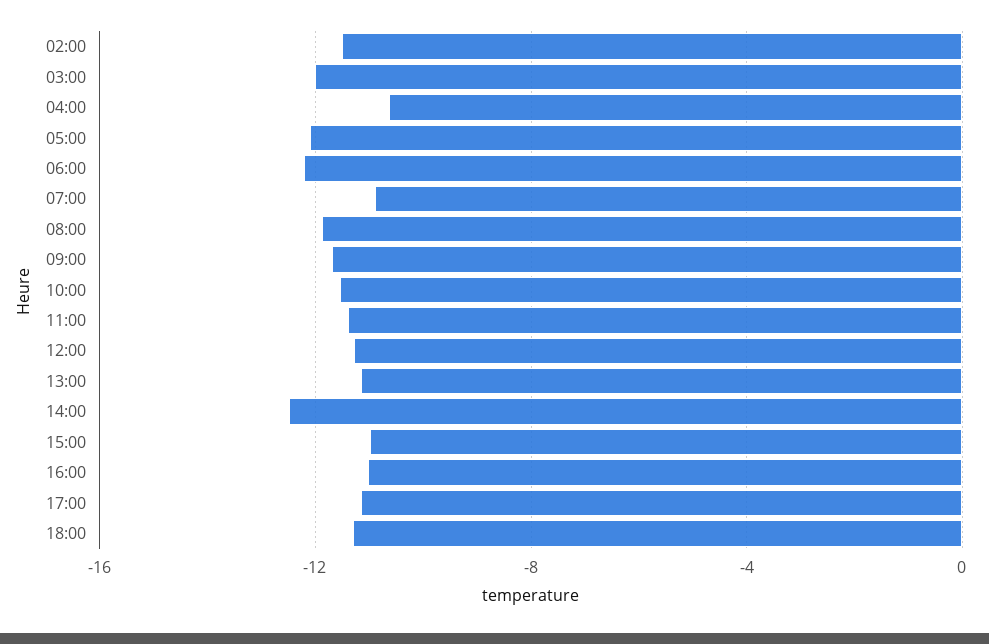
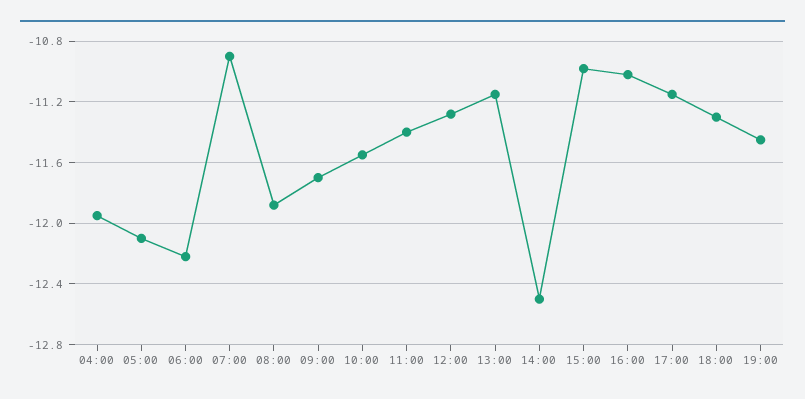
02:00: -11.5 -> none
03:00: -12 -> none
04:00: -10.5 -> -11.95
19:00: none -> -11.45

